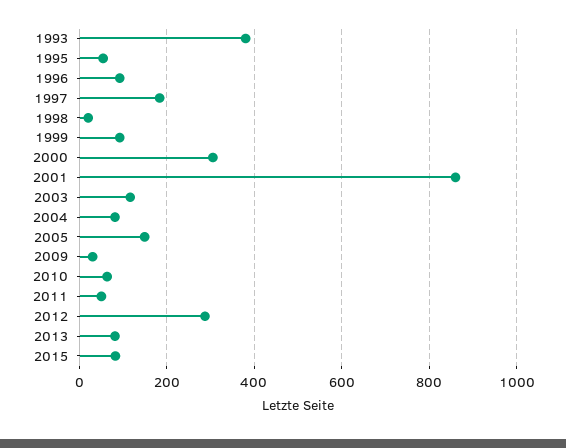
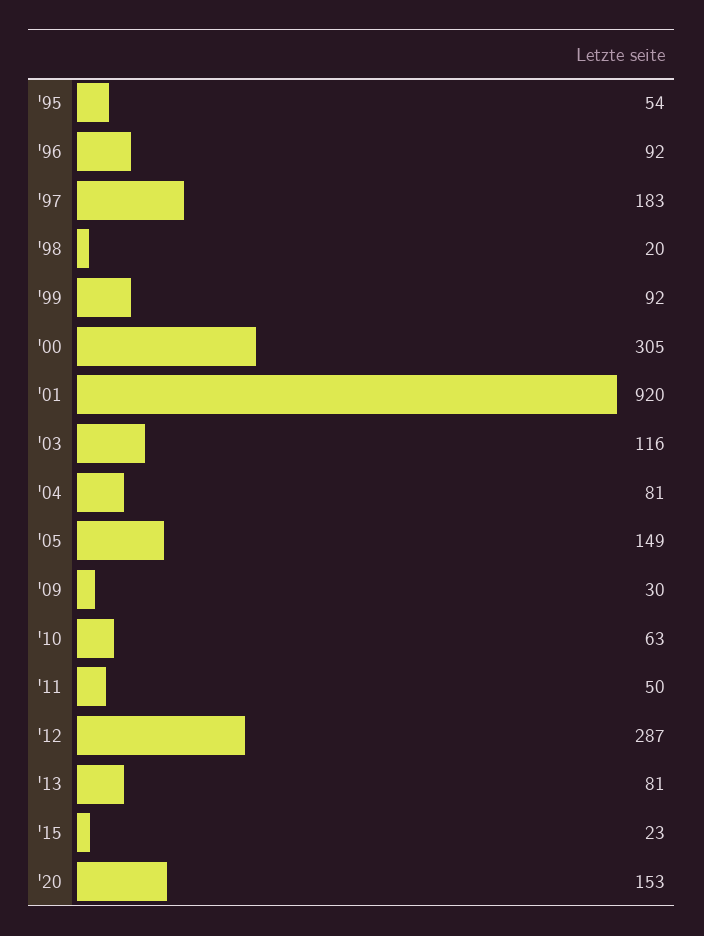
1993: 380 -> none
2001: 860 -> 920
2015: 80 -> 23
'20: none -> 153

